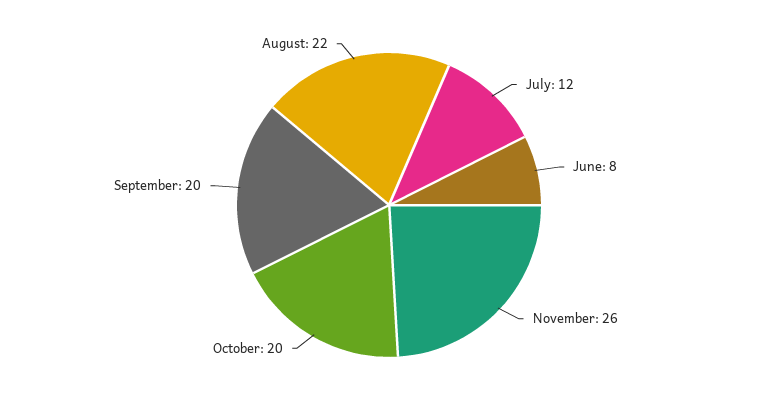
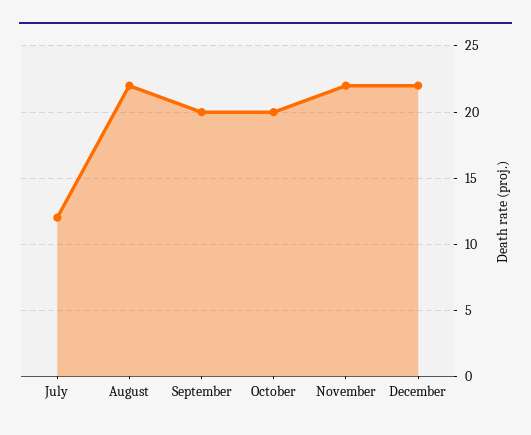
June: 8 -> none
November: 26 -> 22
December: none -> 22

